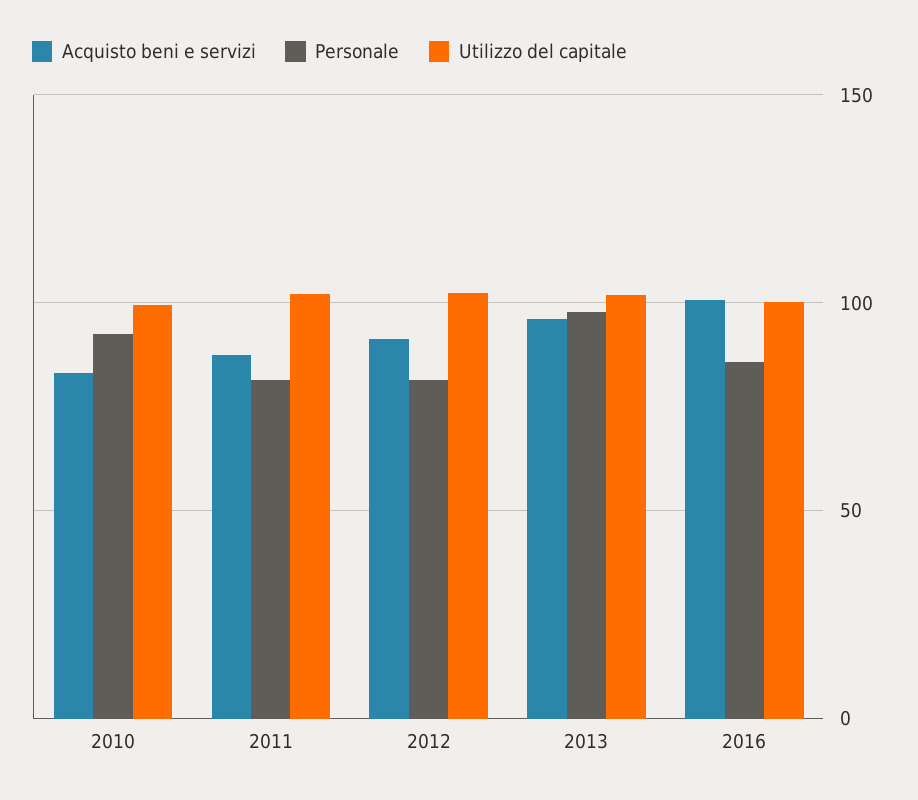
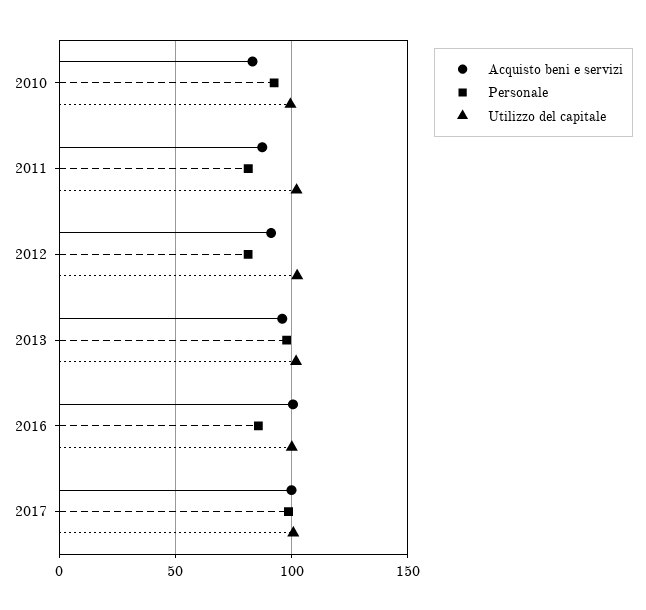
Acquisto beni e servizi, 2017: none -> 100
Personale, 2017: none -> 100
Utilizzo del capitale, 2017: none -> 100

